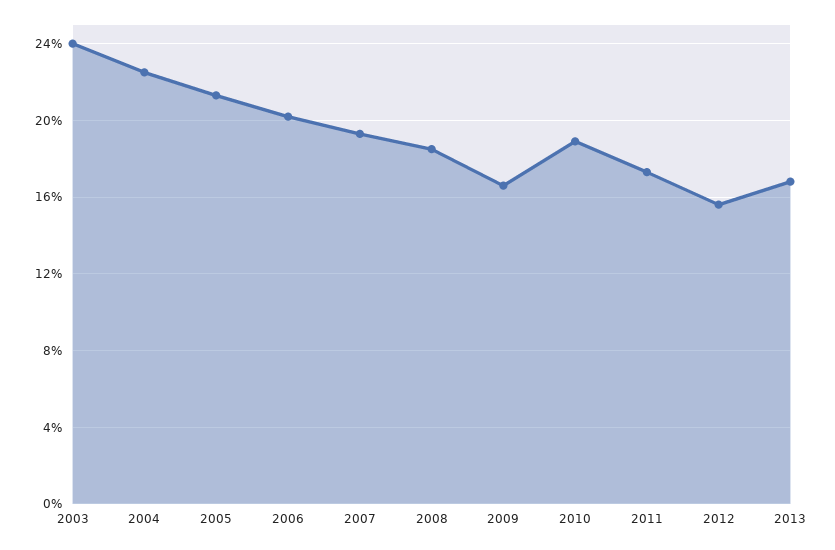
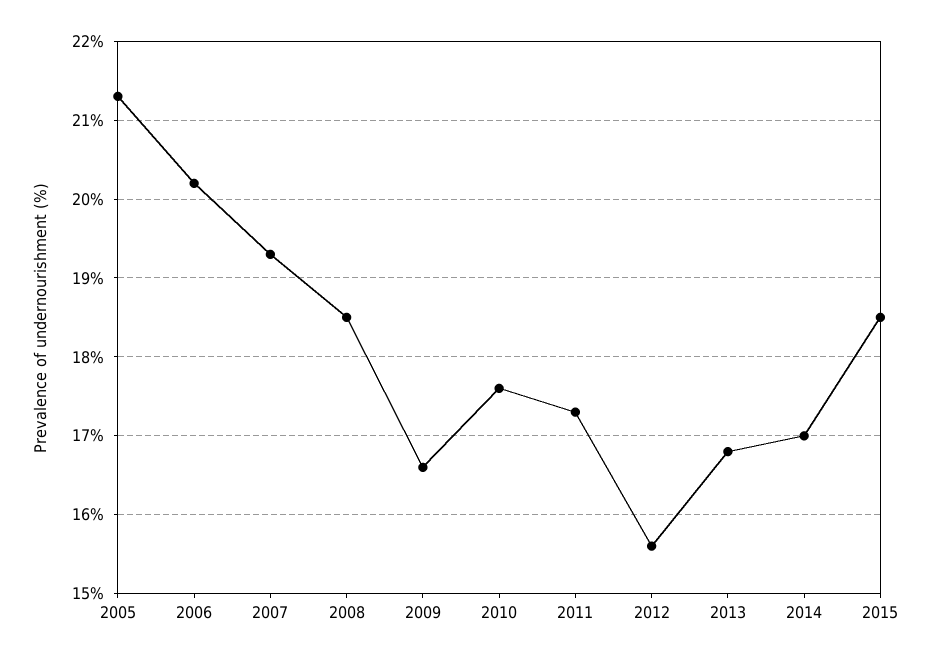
2003: 24 -> none
2004: 22.5 -> none
2010: 19 -> 17.6
2014: none -> 17
2015: none -> 18.5

